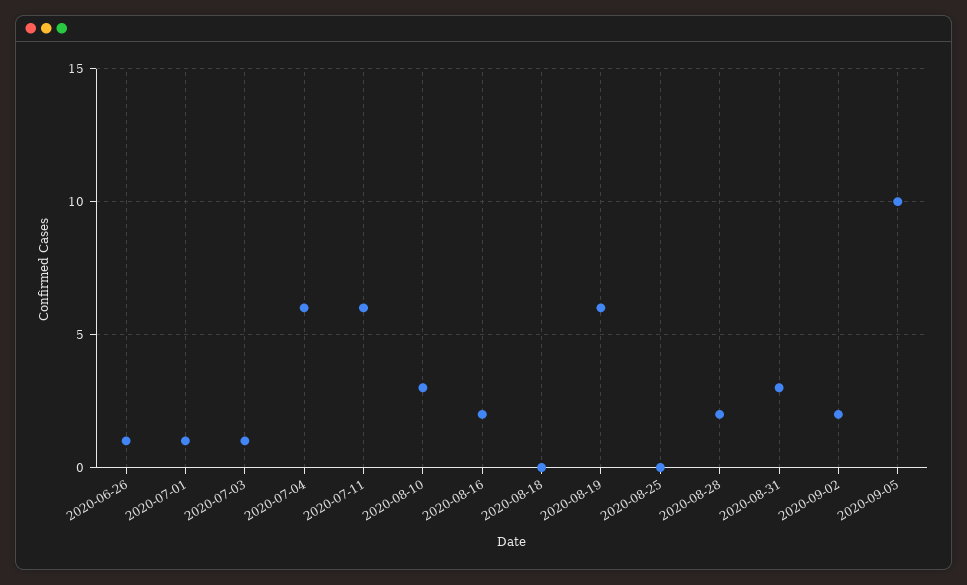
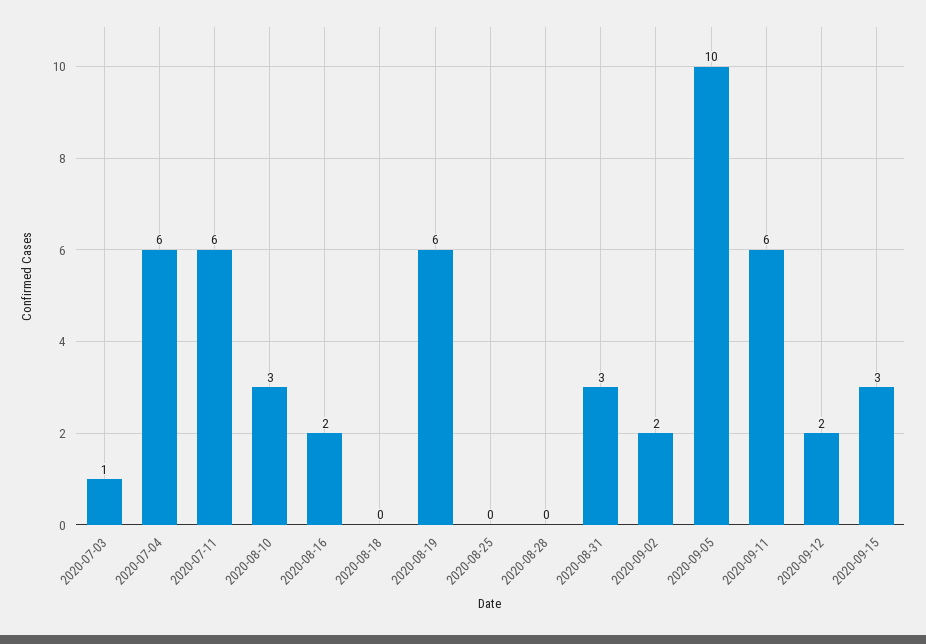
2020-06-26: 1 -> none
2020-07-01: 1 -> none
2020-08-28: 2 -> 0
2020-09-11: none -> 6
2020-09-12: none -> 2
2020-09-15: none -> 3

